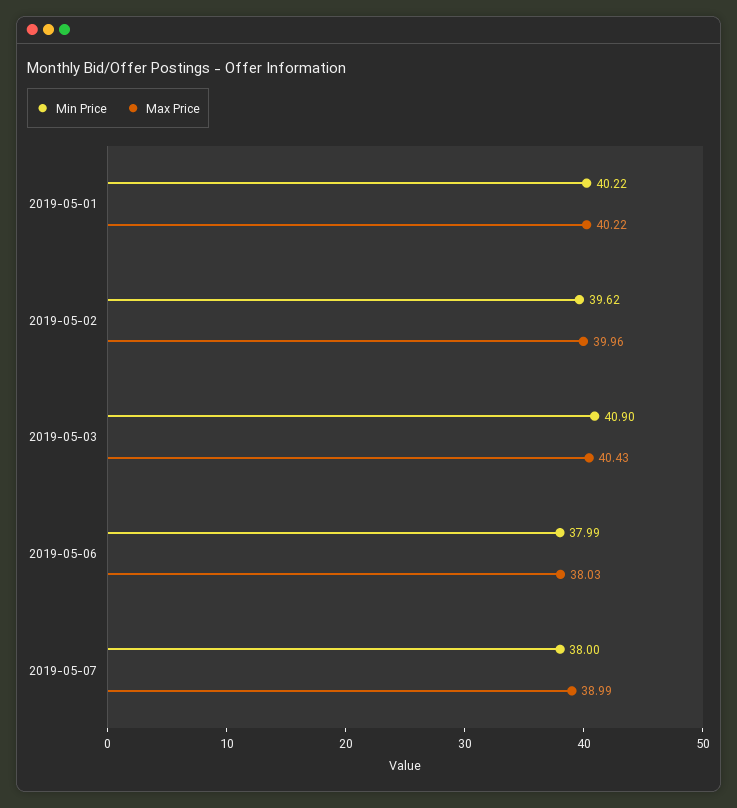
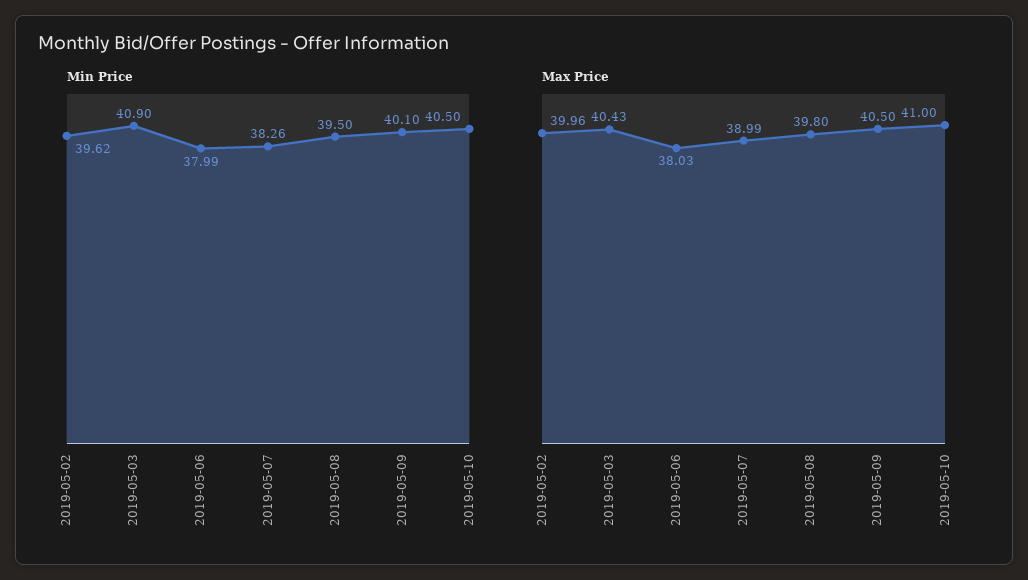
Min Price, 2019-05-01: 40.22 -> none
Max Price, 2019-05-01: 40.22 -> none
Min Price, 2019-05-07: 38 -> 38.26
Min Price, 2019-05-08: none -> 39.5
Min Price, 2019-05-09: none -> 40.1
Min Price, 2019-05-10: none -> 40.5
Max Price, 2019-05-08: none -> 39.8
Max Price, 2019-05-09: none -> 40.5
Max Price, 2019-05-10: none -> 41

